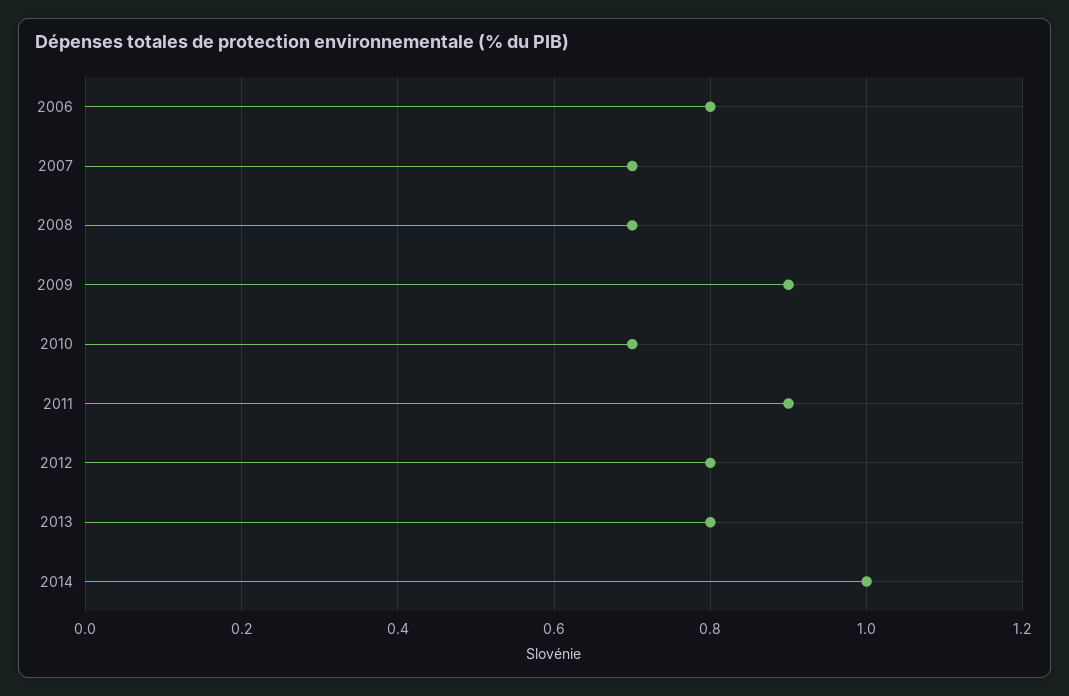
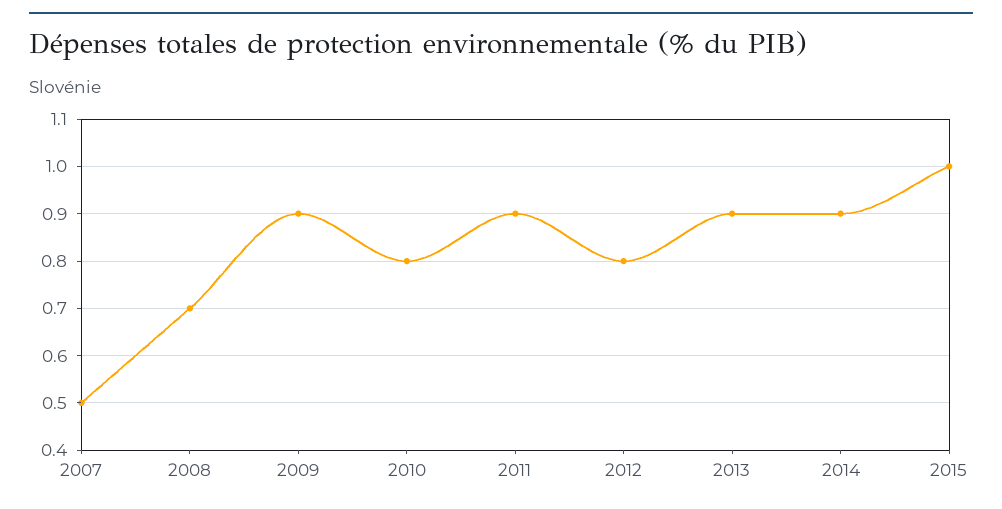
2006: 0.8 -> none
2007: 0.7 -> 0.5
2010: 0.7 -> 0.8
2013: 0.8 -> 0.9
2014: 1 -> 0.9
2015: none -> 1

